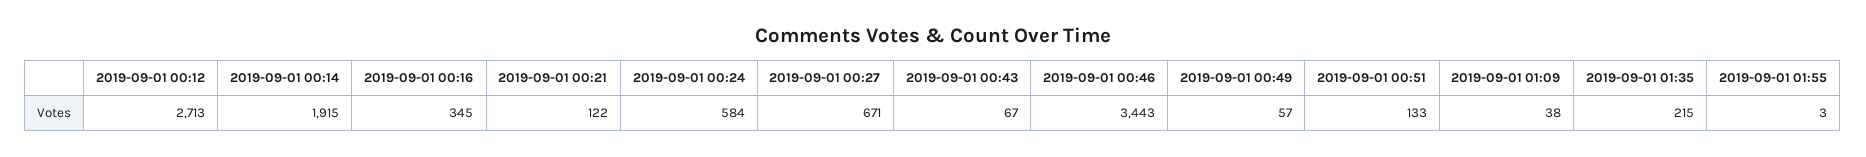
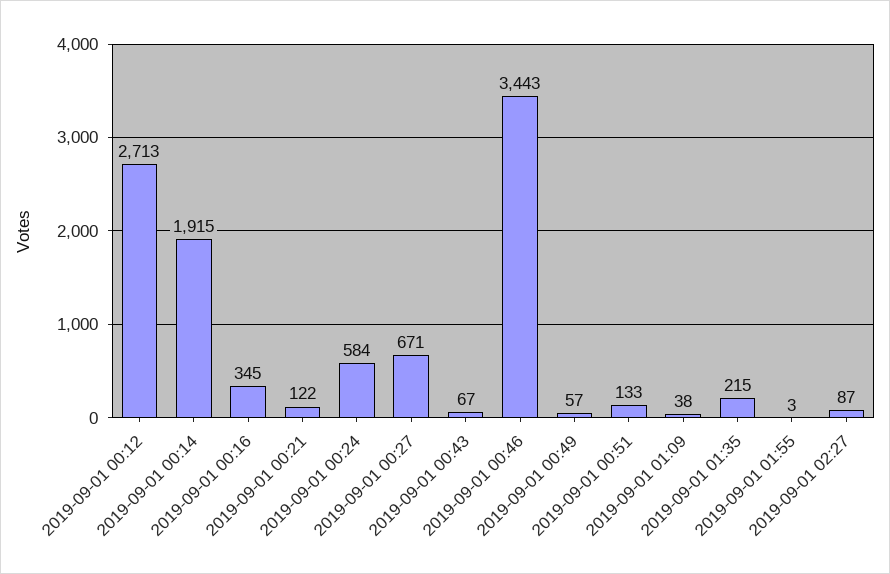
2019-09-01 02:27: none -> 87

